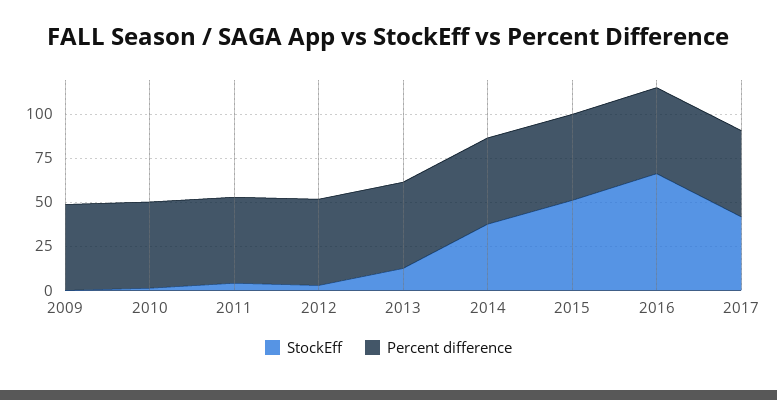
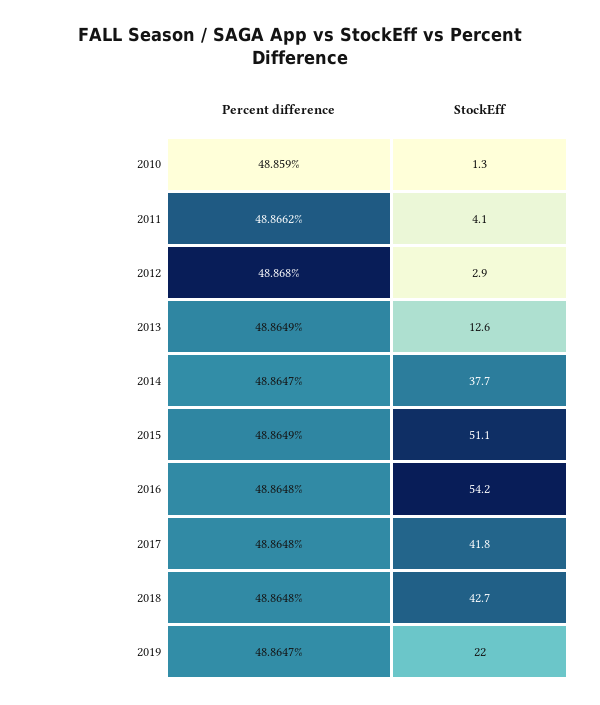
StockEff, 2009: 0 -> none
Percent difference, 2009: 50 -> none
StockEff, 2016: 65 -> 54.2
Percent difference, 2018: none -> 48.8648
StockEff, 2018: none -> 42.7
Percent difference, 2019: none -> 48.8647
StockEff, 2019: none -> 22

